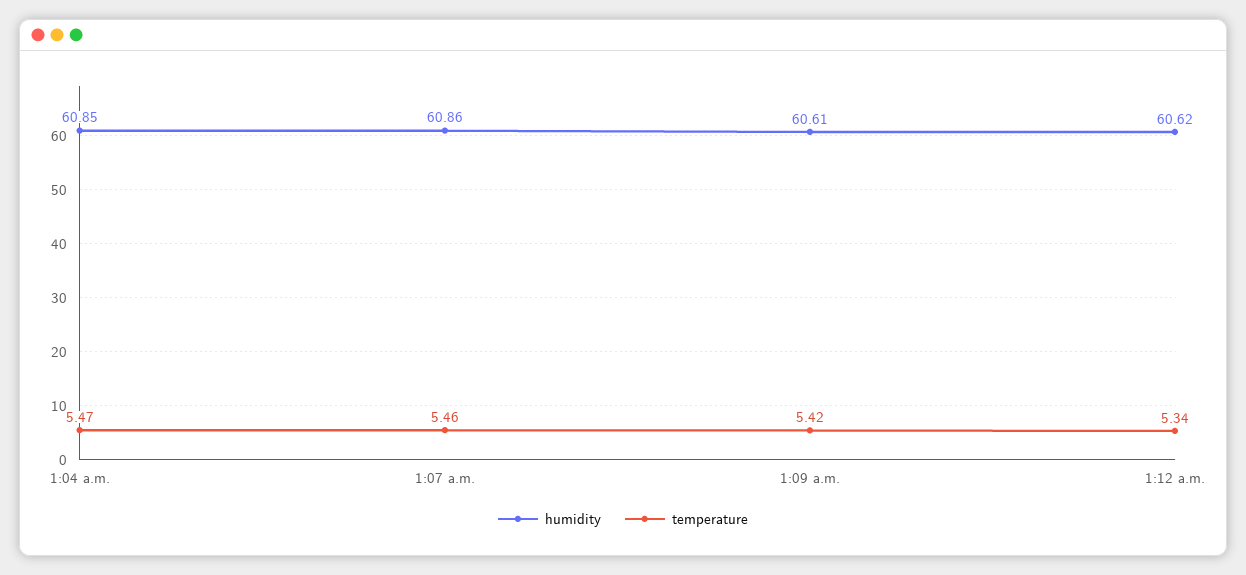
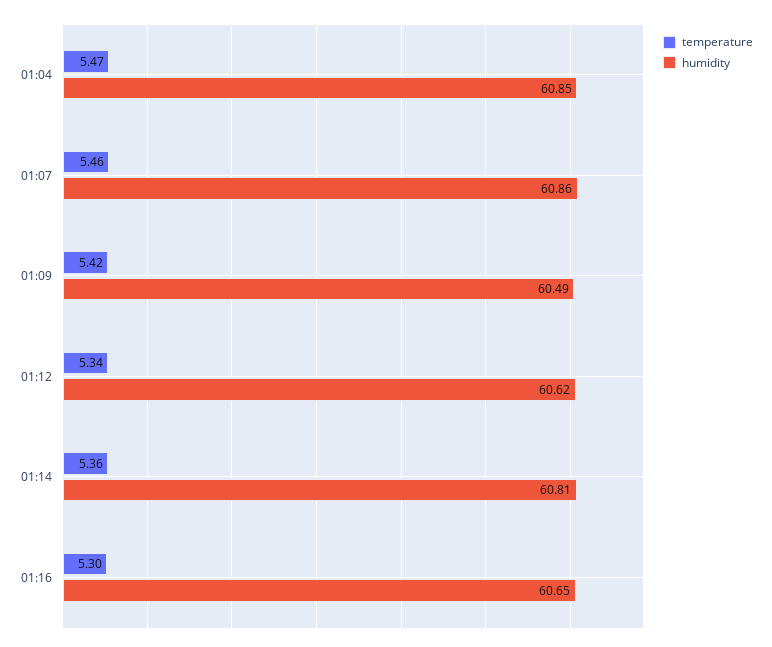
humidity, 1:09 a.m.: 60.61 -> 60.49
temperature, 01:14: none -> 5.36
humidity, 01:14: none -> 60.81
temperature, 01:16: none -> 5.3
humidity, 01:16: none -> 60.65

